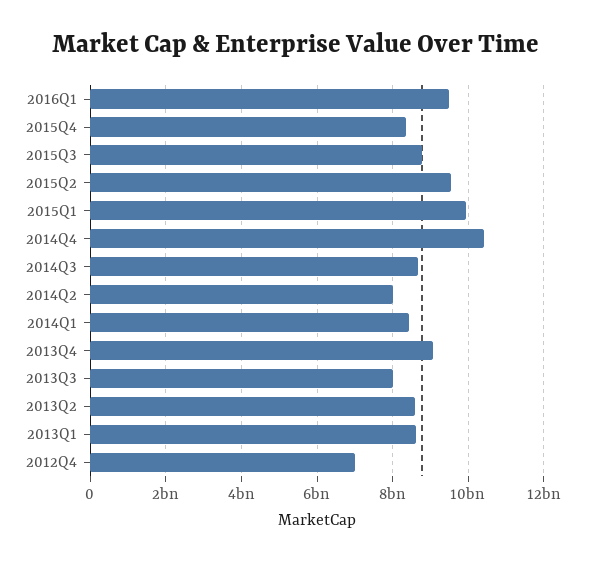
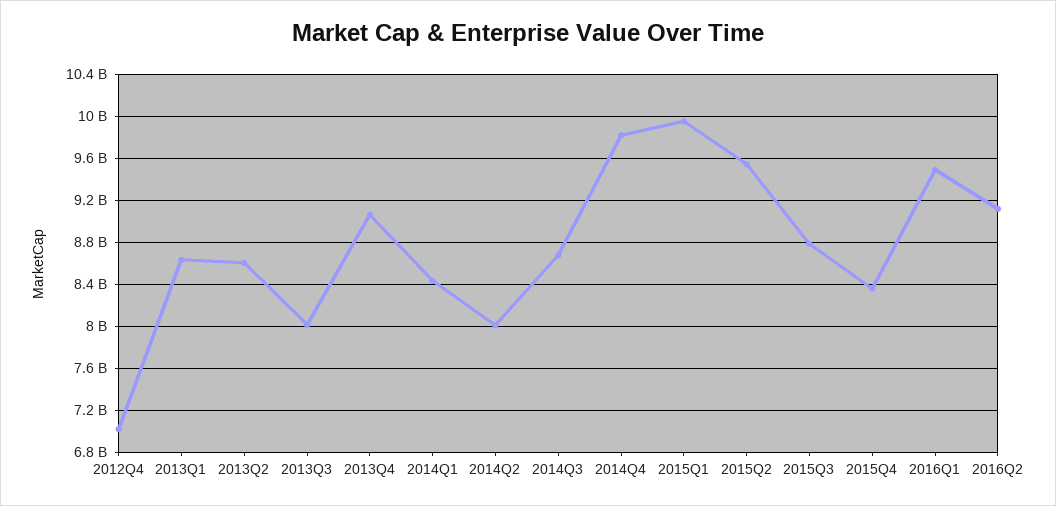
2014Q4: 10400000000 -> 9800000000
2016Q2: none -> 9100000000

